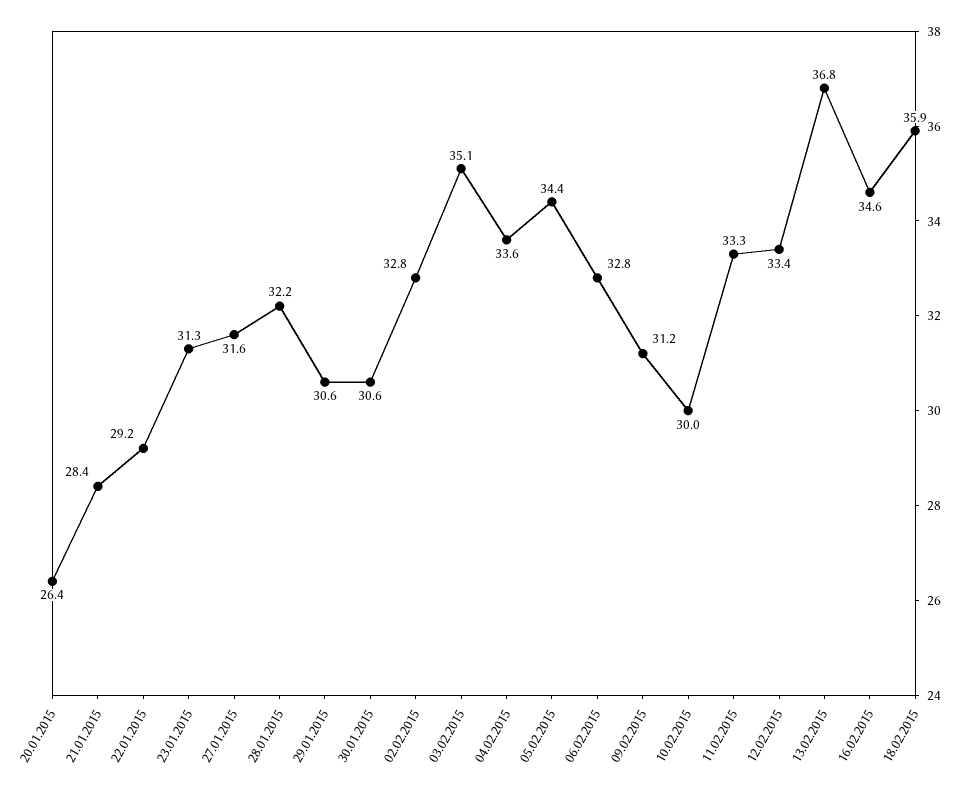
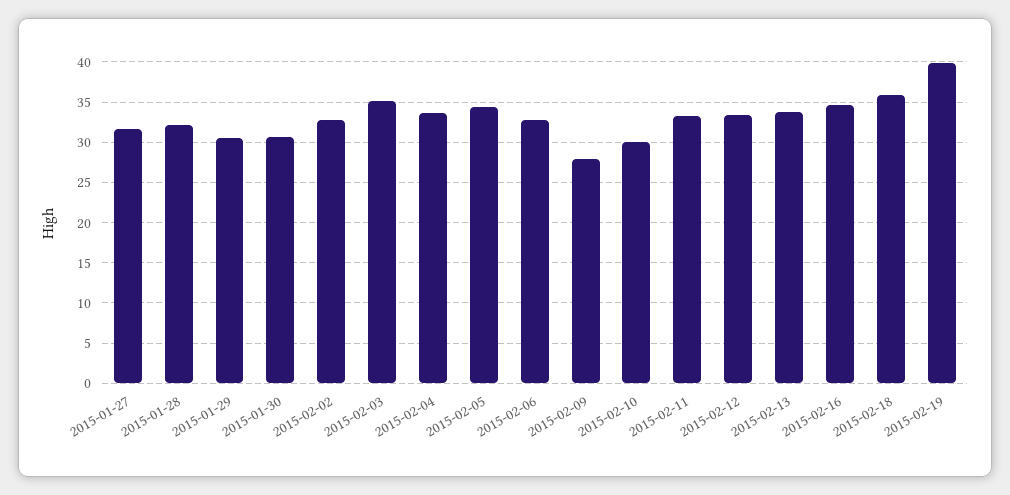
20.01.2015: 26.4 -> none
21.01.2015: 28.4 -> none
22.01.2015: 29.2 -> none
23.01.2015: 31.3 -> none
09.02.2015: 31.2 -> 28
13.02.2015: 36.8 -> 34
2015-02-19: none -> 40

